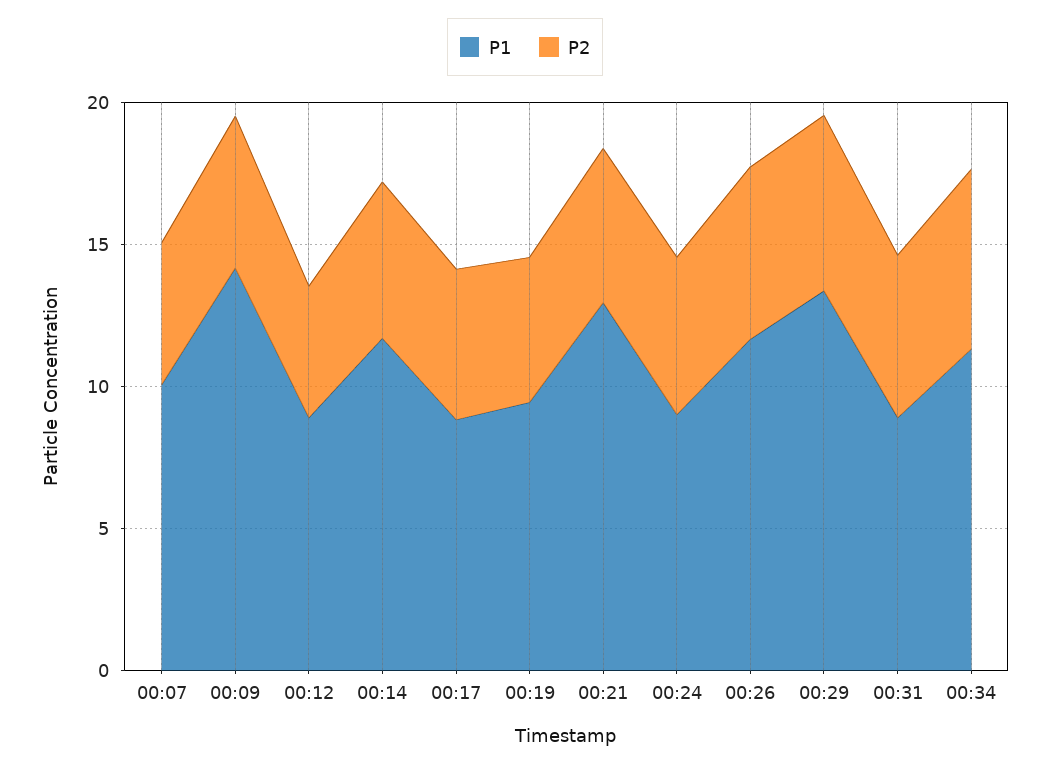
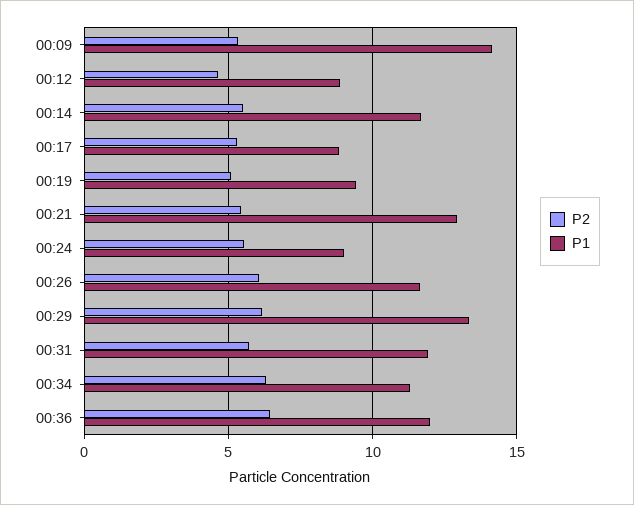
P1, 00:07: 10 -> none
P2, 00:07: 5 -> none
P1, 00:31: 9 -> 12
P2, 00:36: none -> 6.5
P1, 00:36: none -> 12

